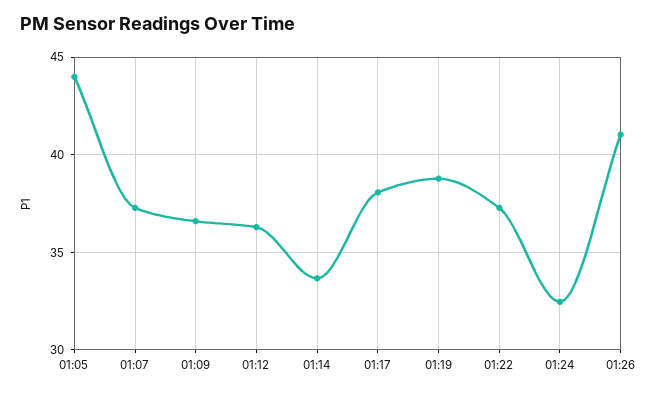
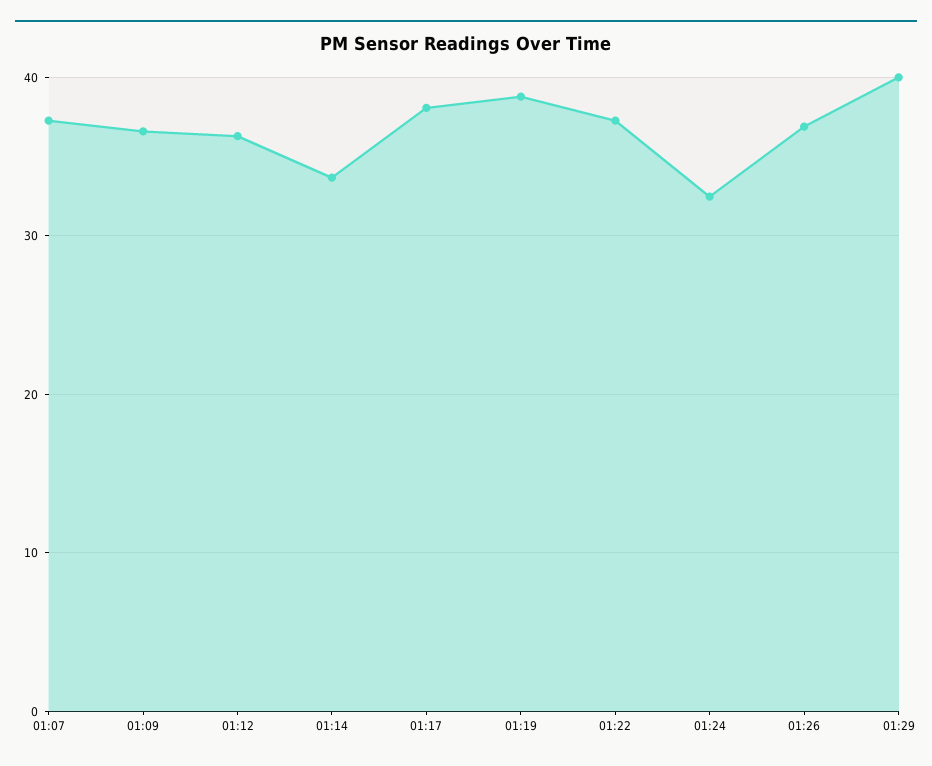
01:05: 44 -> none
01:26: 41 -> 37
01:29: none -> 40

